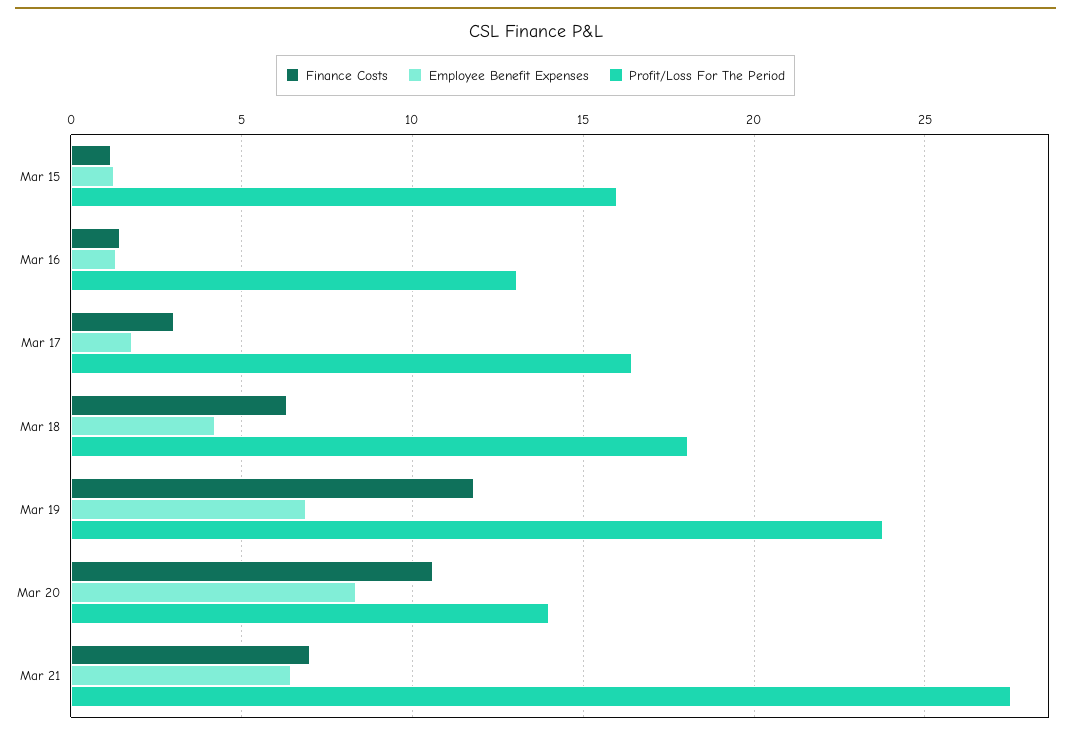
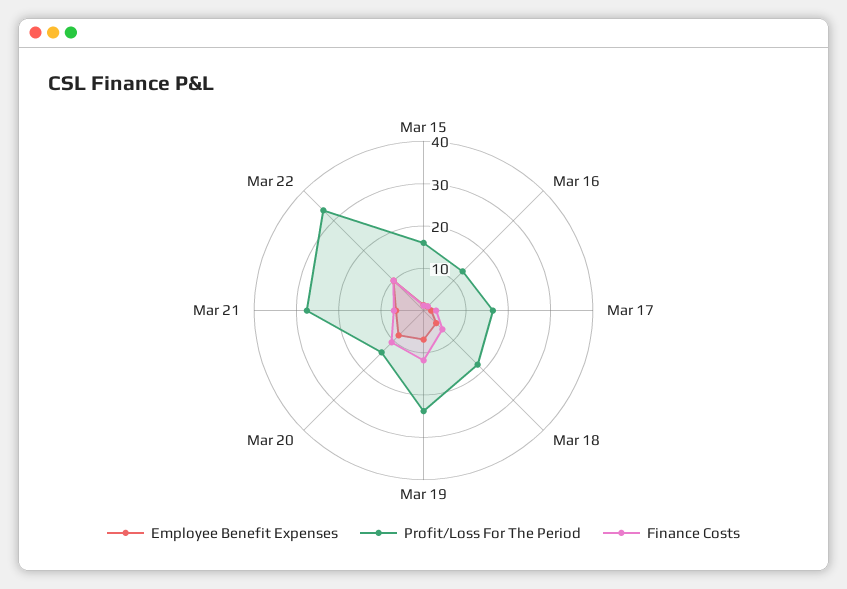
Employee Benefit Expenses, Mar 22: none -> 10
Profit/Loss For The Period, Mar 22: none -> 34
Finance Costs, Mar 22: none -> 10

